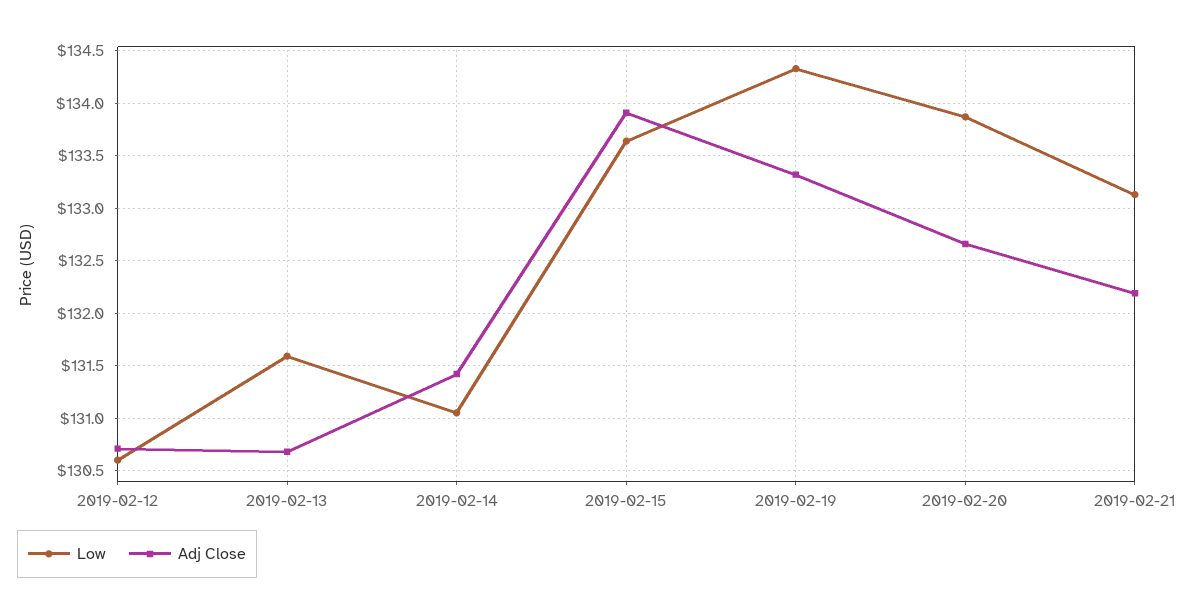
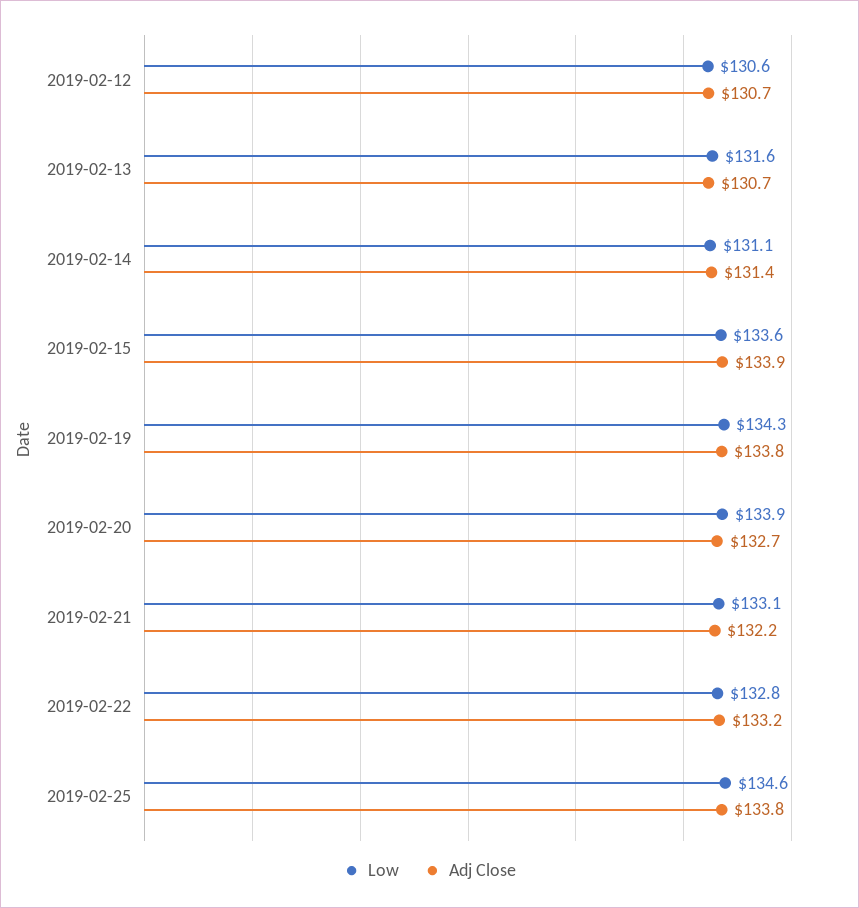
Adj Close, 2019-02-19: 133.3 -> 133.8
Low, 2019-02-22: none -> 132.8
Adj Close, 2019-02-22: none -> 133.2
Low, 2019-02-25: none -> 134.6
Adj Close, 2019-02-25: none -> 133.8

